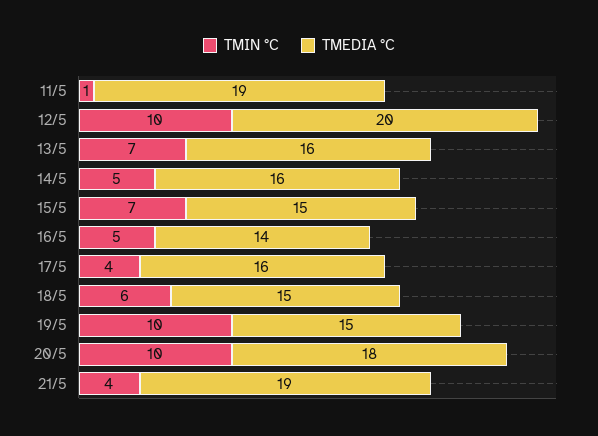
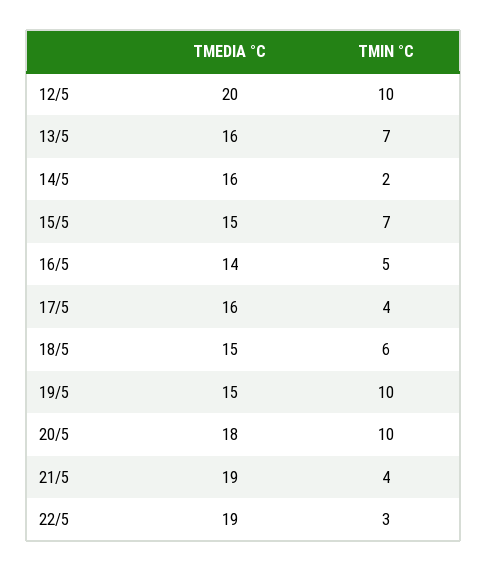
TMIN °C, 11/5: 1 -> none
TMEDIA °C, 11/5: 19 -> none
TMIN °C, 14/5: 5 -> 2
TMEDIA °C, 22/5: none -> 19
TMIN °C, 22/5: none -> 3

